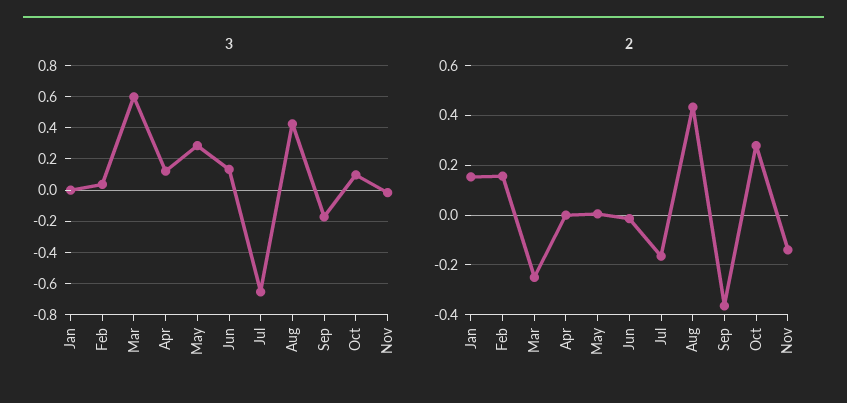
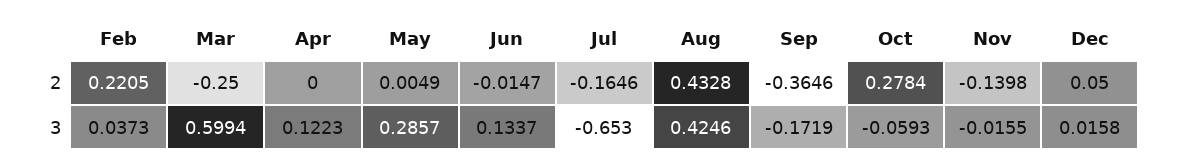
3, Jan: 0 -> none
3, Oct: 0.1 -> -0.0593
2, Jan: 0.15 -> none
2, Feb: 0.15 -> 0.2205
2, Dec: none -> 0.05
3, Dec: none -> 0.0158

